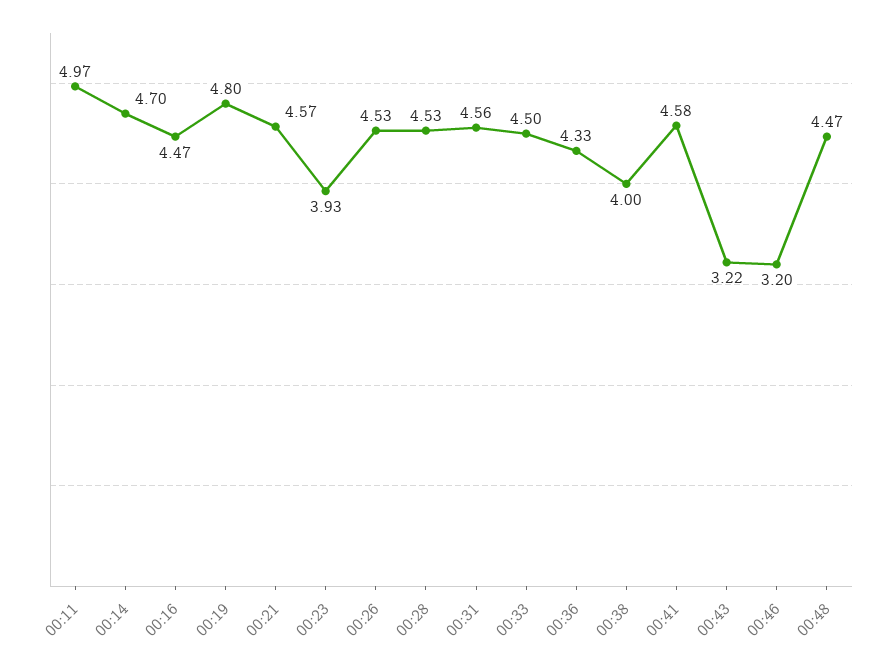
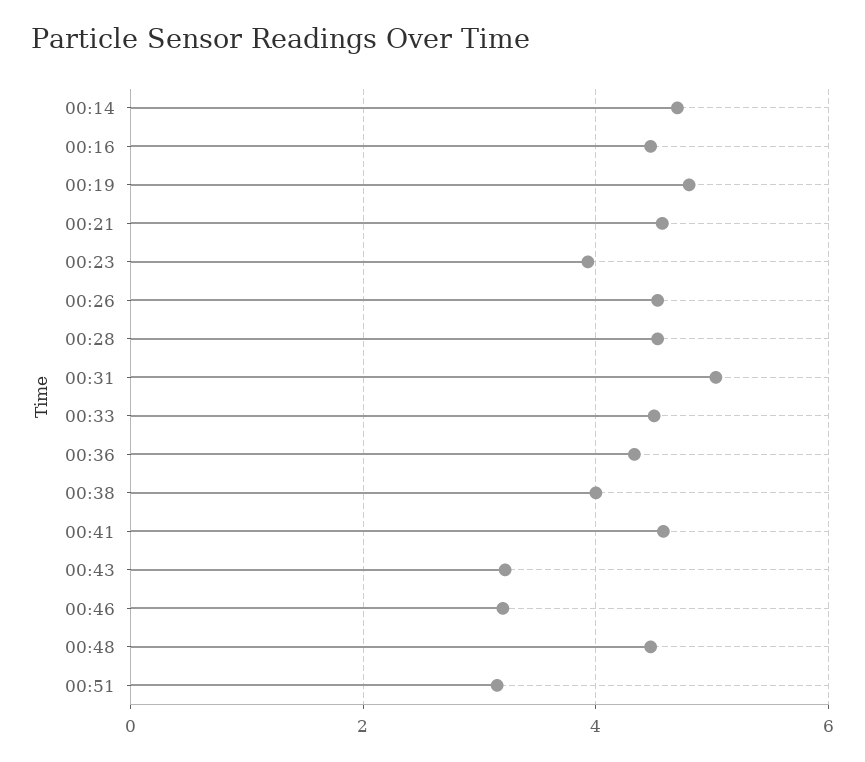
00:11: 4.97 -> none
00:31: 4.56 -> 5
00:51: none -> 3.2

